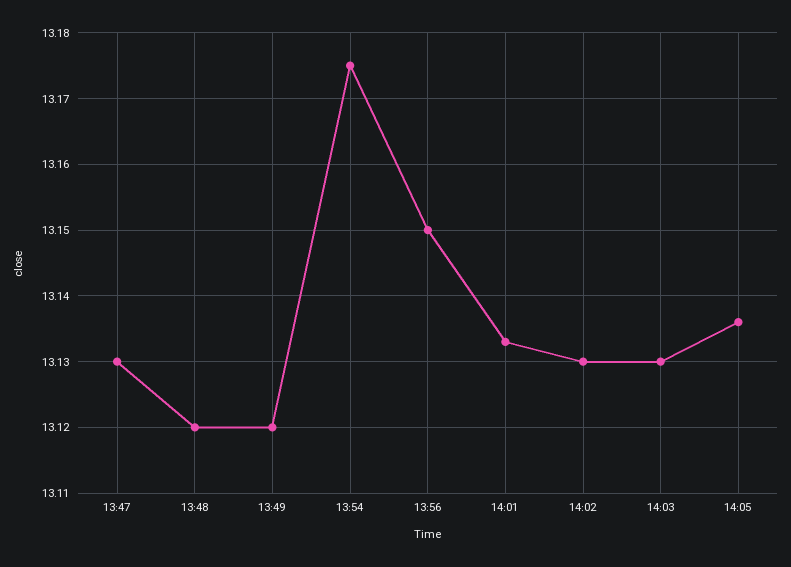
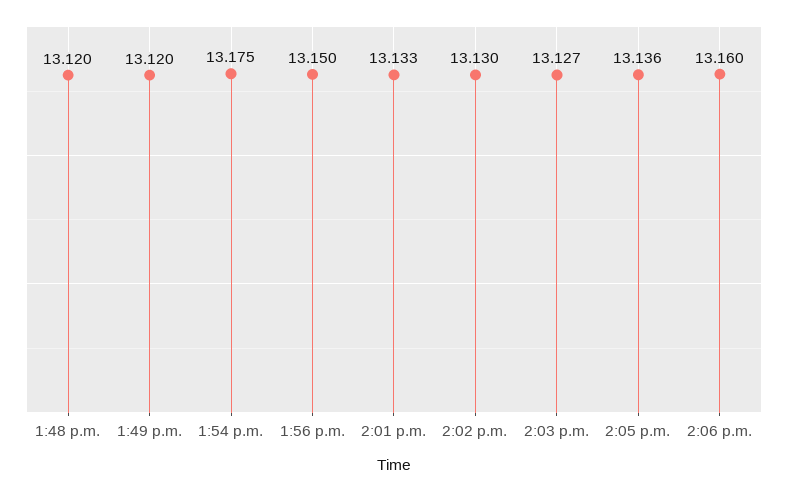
13:47: 13.13 -> none
14:03: 13.13 -> 13.127
2:06 p.m.: none -> 13.16

